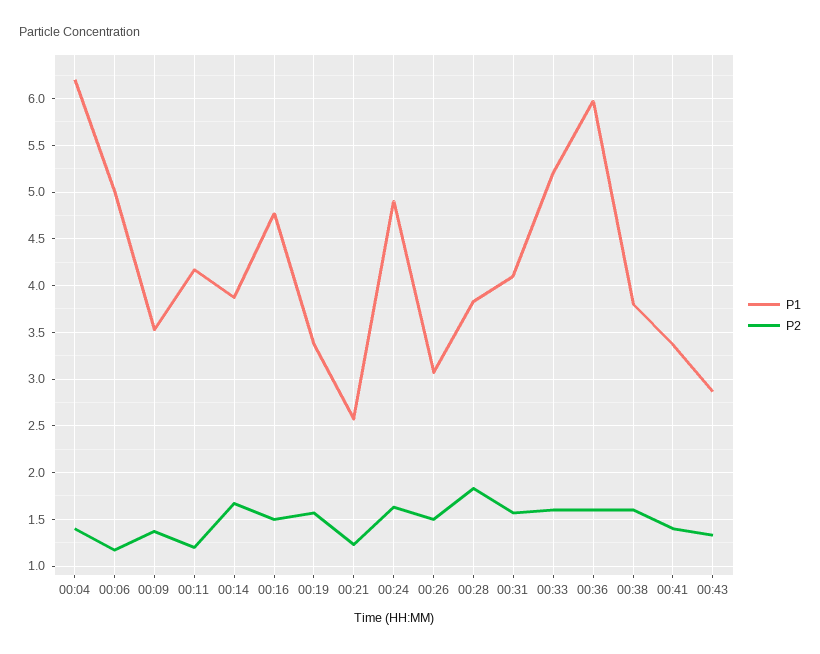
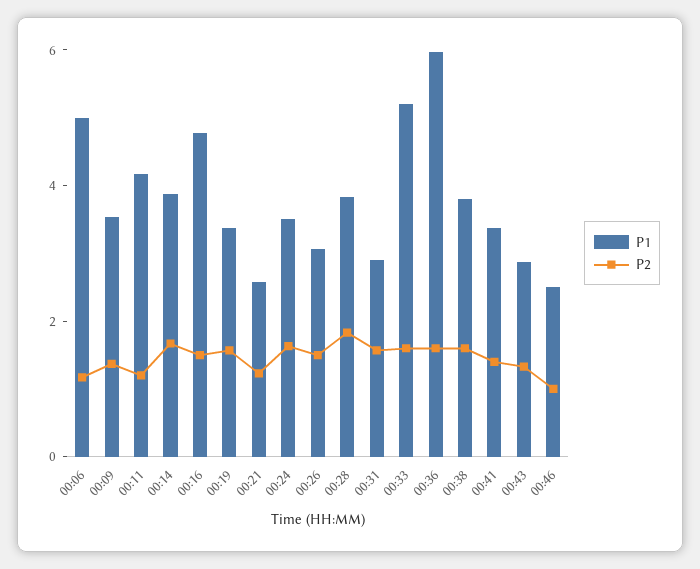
P1, 00:04: 6.2 -> none
P2, 00:04: 1.4 -> none
P1, 00:24: 4.9 -> 3.5
P1, 00:31: 4.1 -> 3
P1, 00:46: none -> 2.5
P2, 00:46: none -> 1

